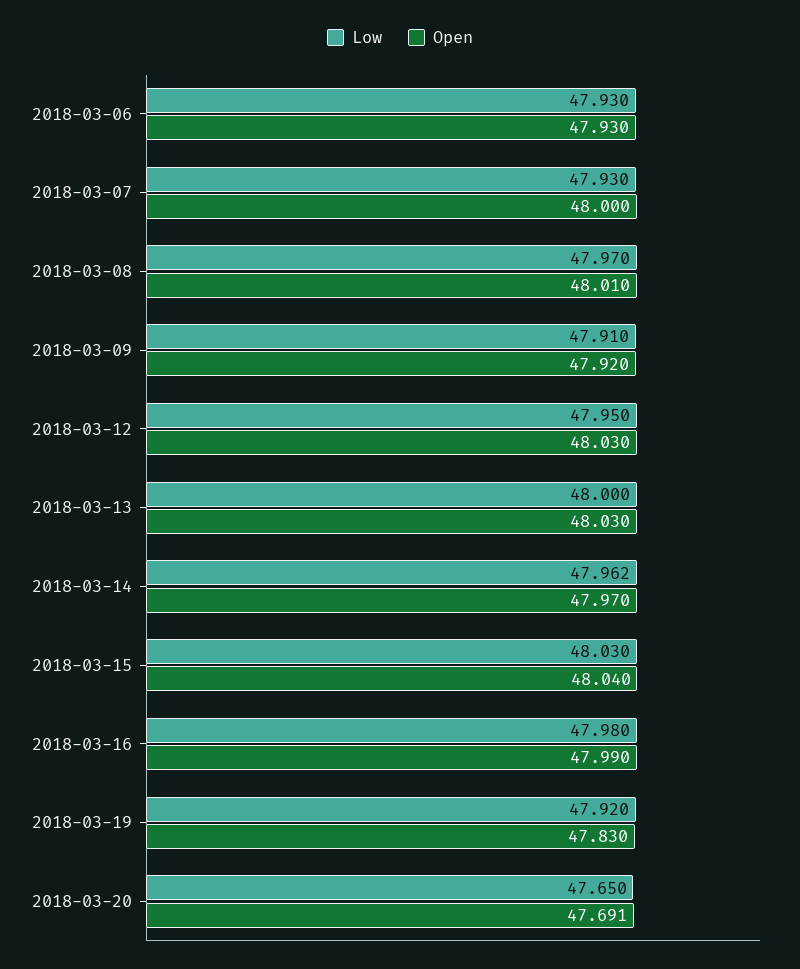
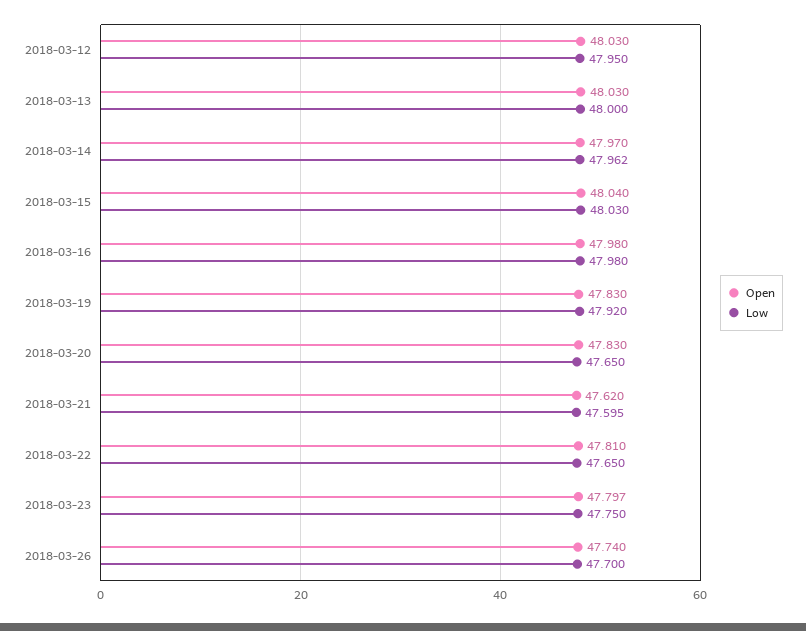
Low, 2018-03-06: 47.93 -> none
Open, 2018-03-06: 47.93 -> none
Low, 2018-03-07: 47.93 -> none
Open, 2018-03-07: 48 -> none
Low, 2018-03-08: 47.97 -> none
Open, 2018-03-08: 48.01 -> none
Low, 2018-03-09: 47.91 -> none
Open, 2018-03-09: 47.92 -> none
Open, 2018-03-16: 47.99 -> 47.98
Open, 2018-03-20: 47.691 -> 47.83
Open, 2018-03-21: none -> 47.62
Low, 2018-03-21: none -> 47.595
Open, 2018-03-22: none -> 47.81
Low, 2018-03-22: none -> 47.65
Open, 2018-03-23: none -> 47.797
Low, 2018-03-23: none -> 47.75
Open, 2018-03-26: none -> 47.74
Low, 2018-03-26: none -> 47.7

